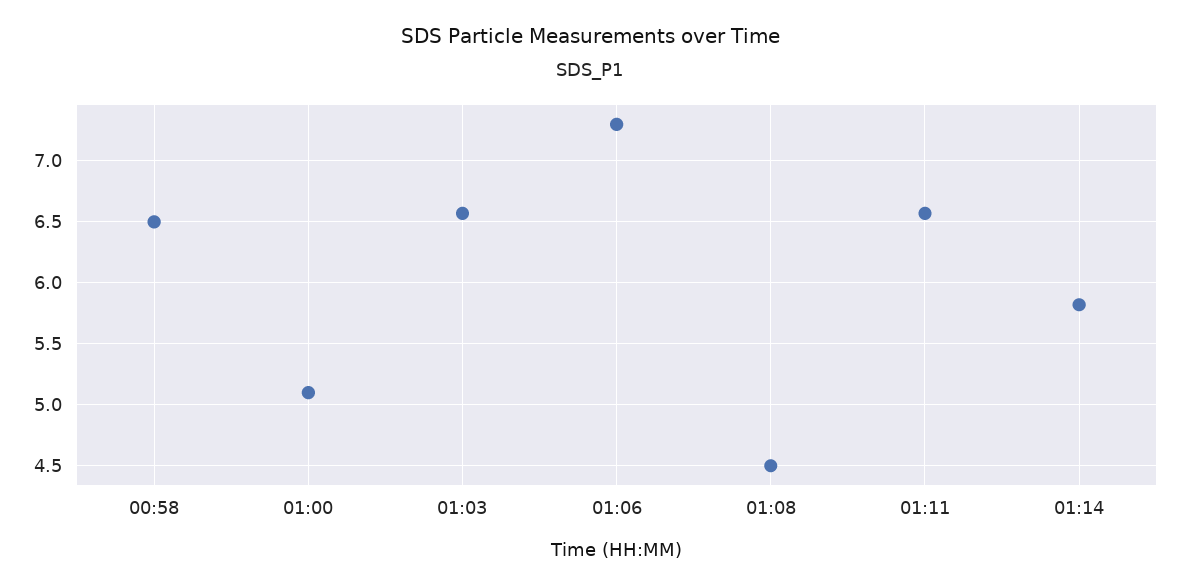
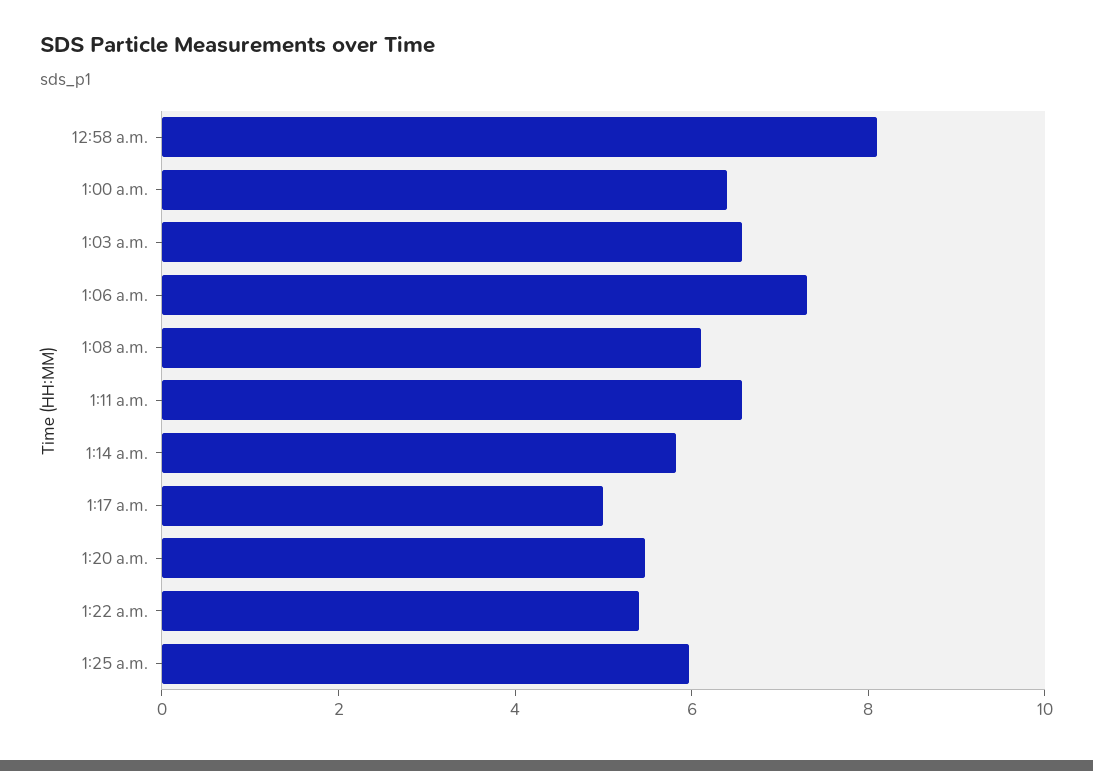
00:58: 6.5 -> 8
01:00: 5.1 -> 6.5
01:08: 4.5 -> 6
1:17 a.m.: none -> 5
1:20 a.m.: none -> 5.5
1:22 a.m.: none -> 5.5
1:25 a.m.: none -> 6

